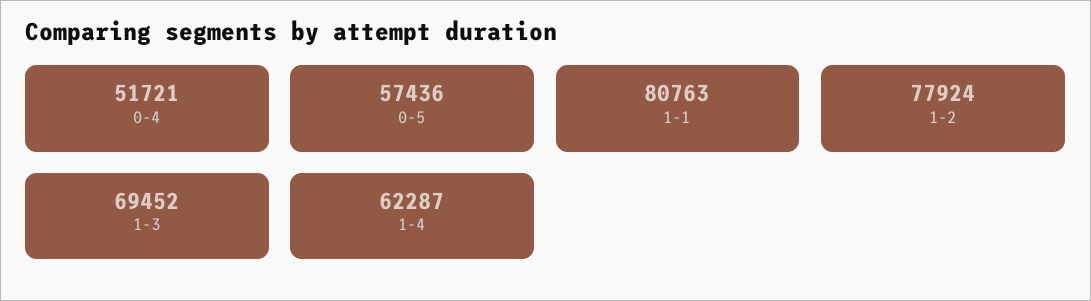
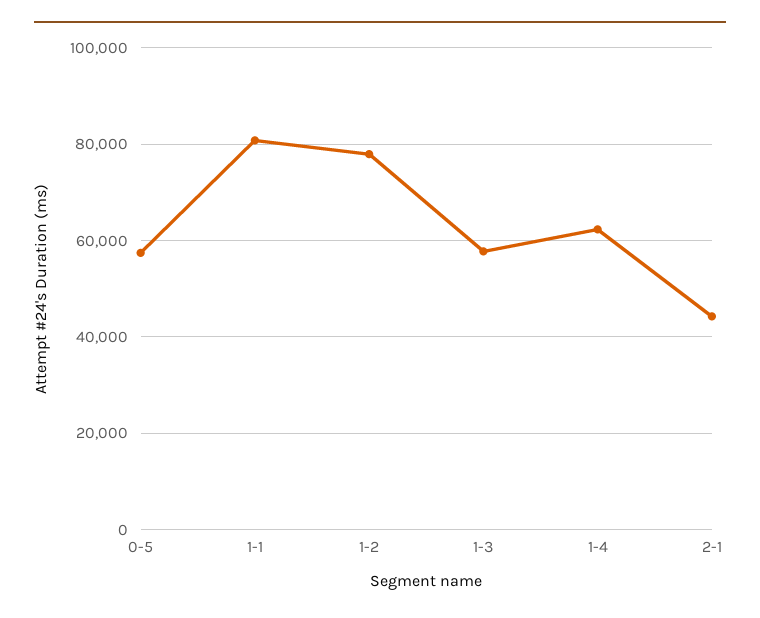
0-4: 51721 -> none
1-3: 69452 -> 58000
2-1: none -> 44000

